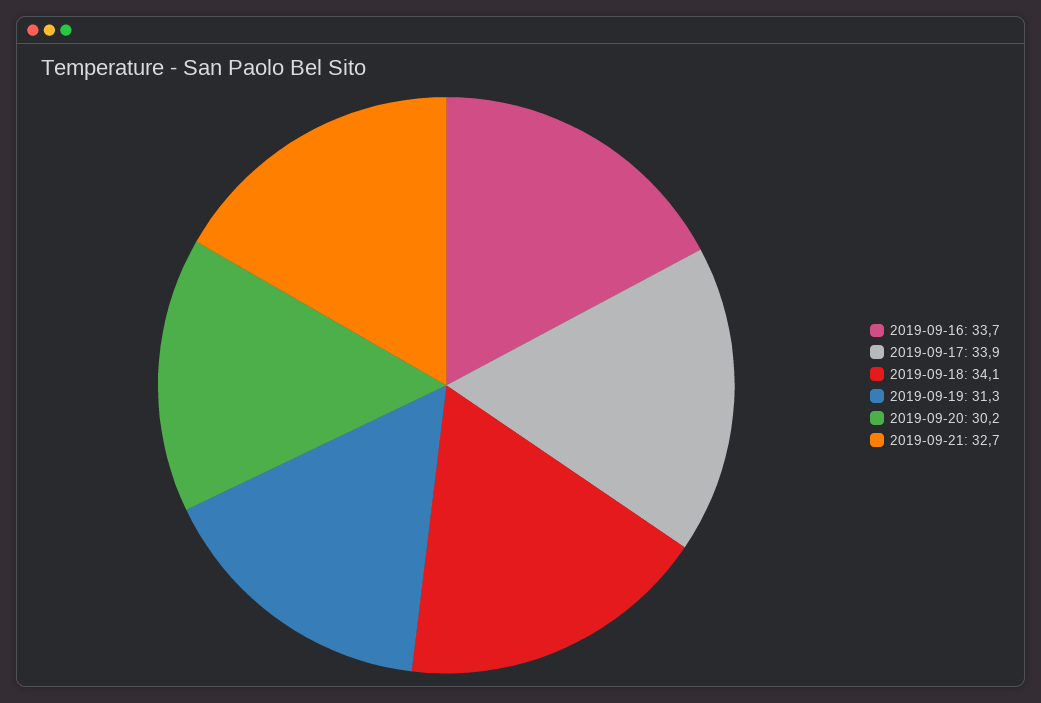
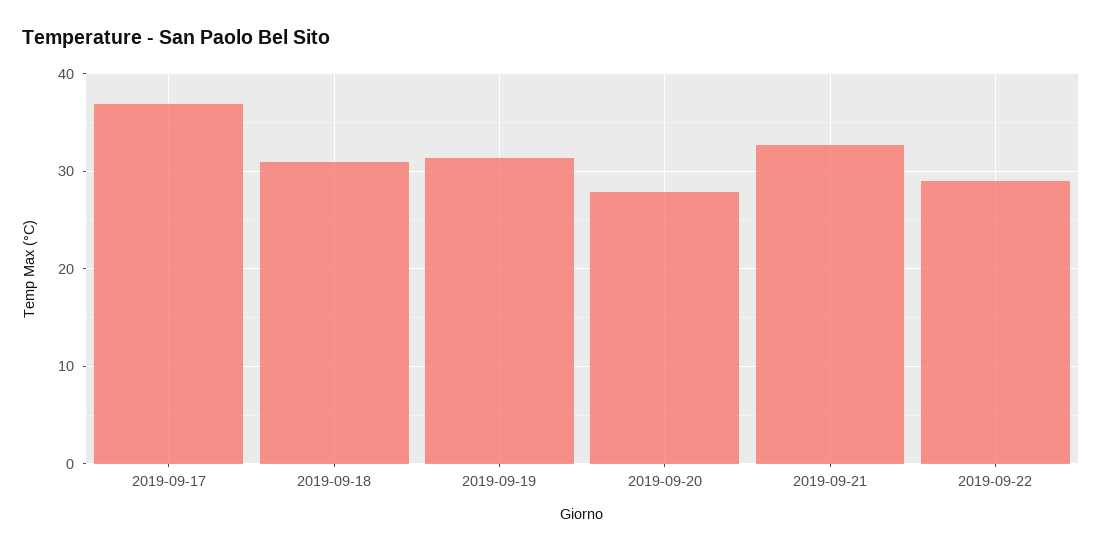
2019-09-16: 33.7 -> none
2019-09-17: 33.9 -> 37
2019-09-18: 34.1 -> 31
2019-09-20: 30.2 -> 28
2019-09-22: none -> 29

